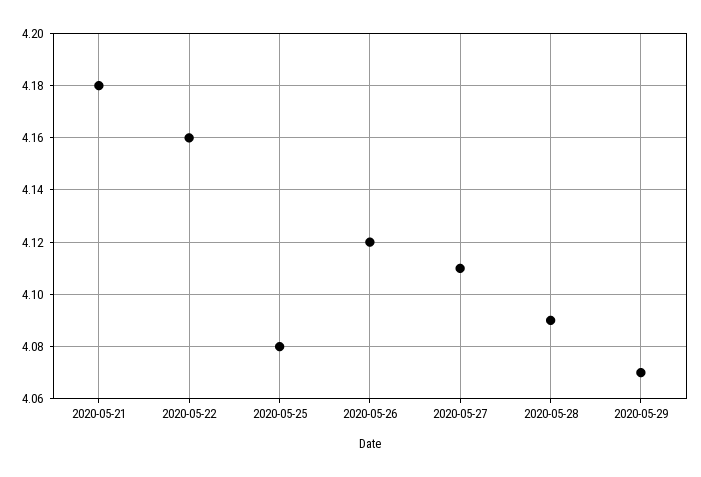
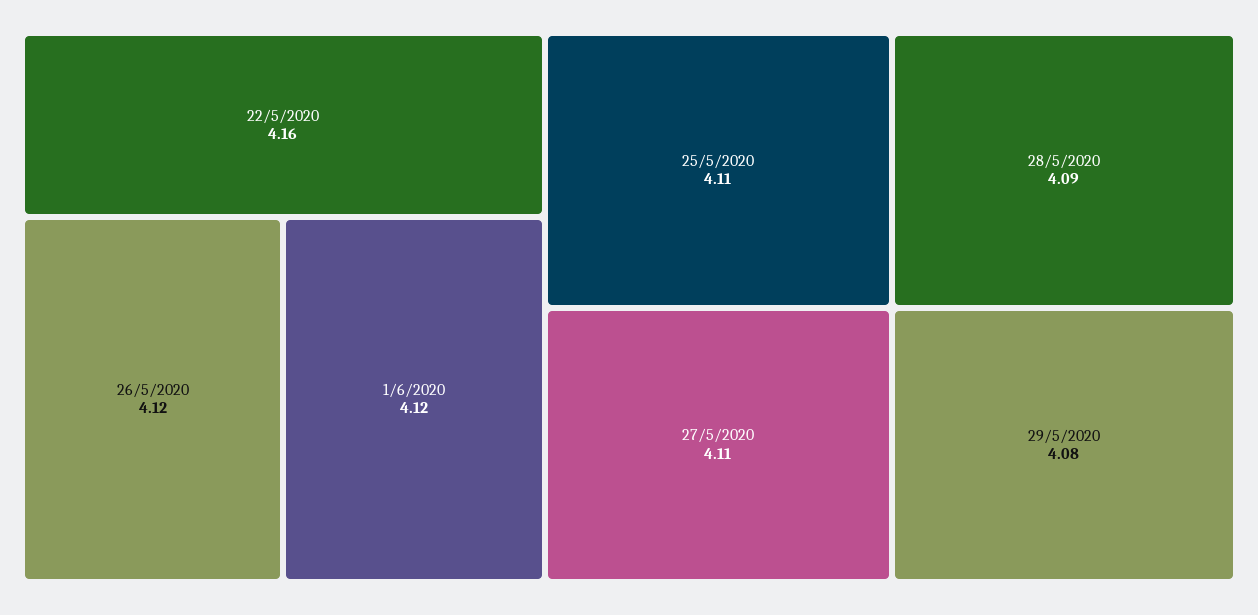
2020-05-21: 4.18 -> none
2020-05-25: 4.08 -> 4.11
2020-05-29: 4.07 -> 4.08
1/6/2020: none -> 4.12

